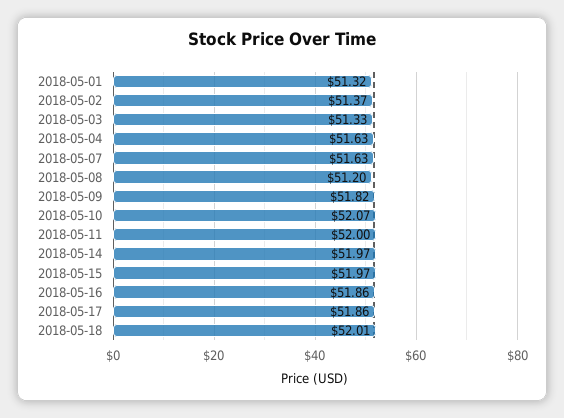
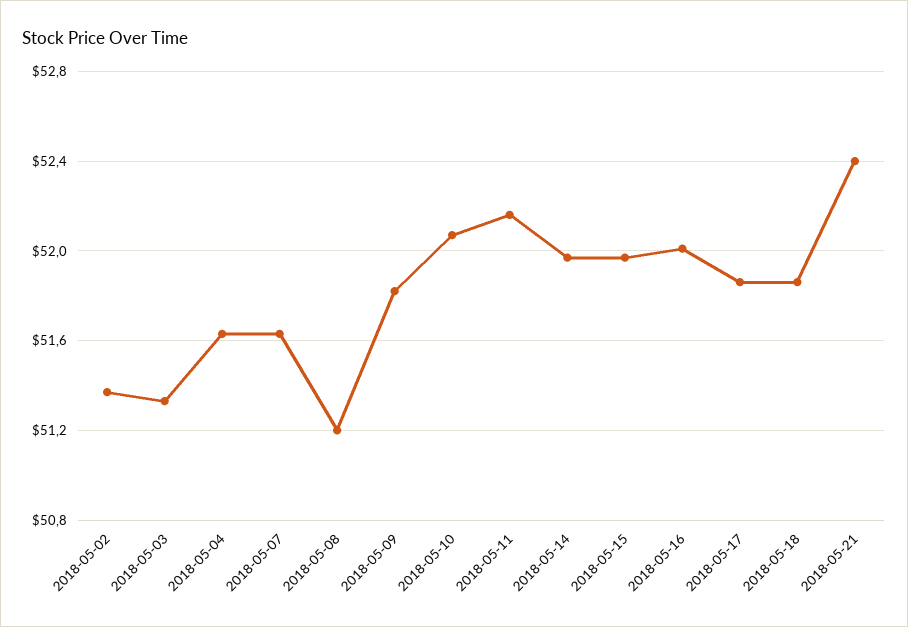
2018-05-01: 51.32 -> none
2018-05-11: 52 -> 52.15
2018-05-16: 51.86 -> 52
2018-05-18: 52.01 -> 51.85
2018-05-21: none -> 52.4

